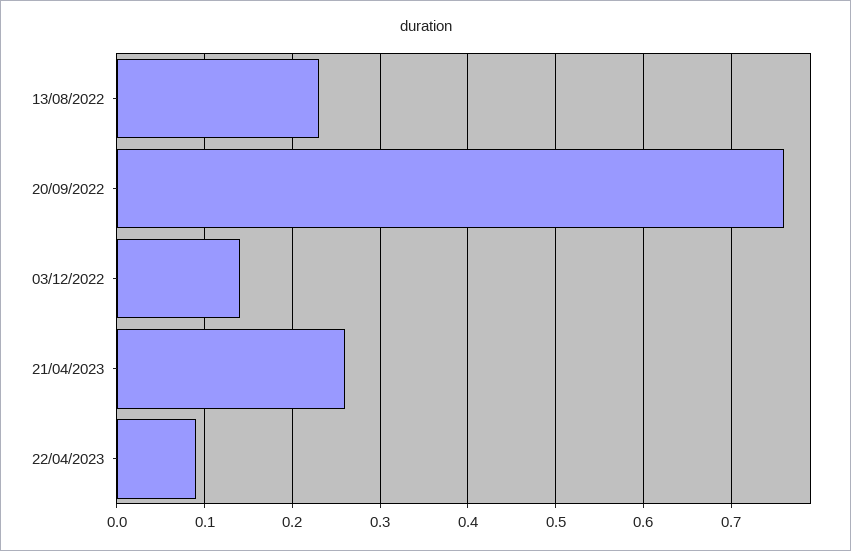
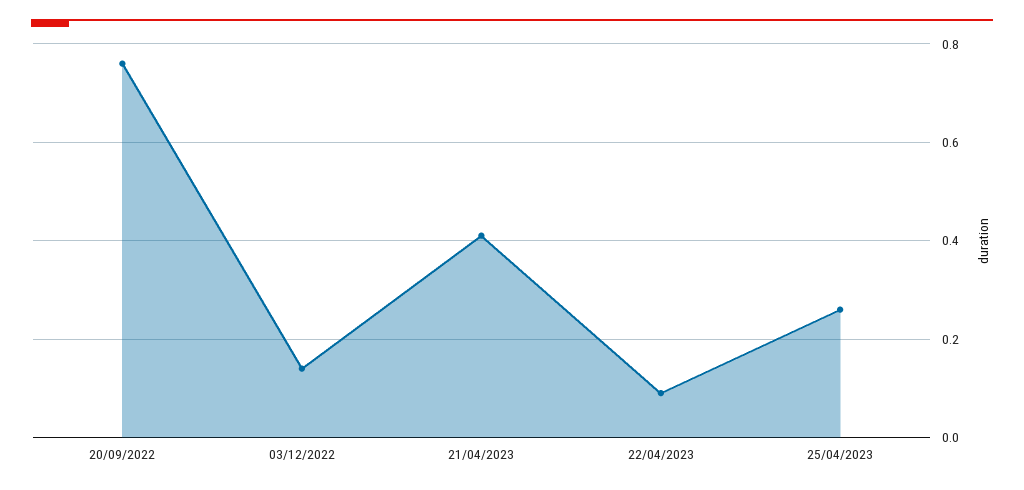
13/08/2022: 0.23 -> none
21/04/2023: 0.26 -> 0.4
25/04/2023: none -> 0.25

